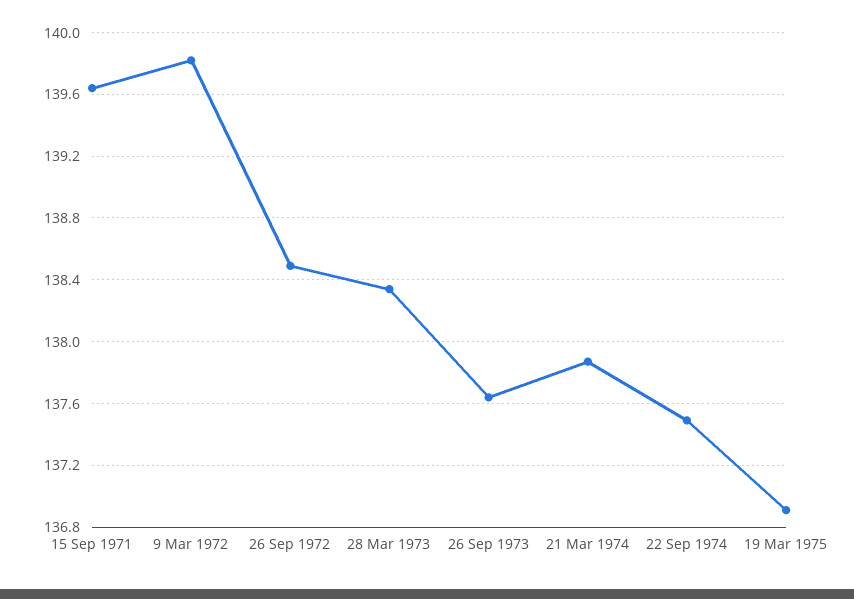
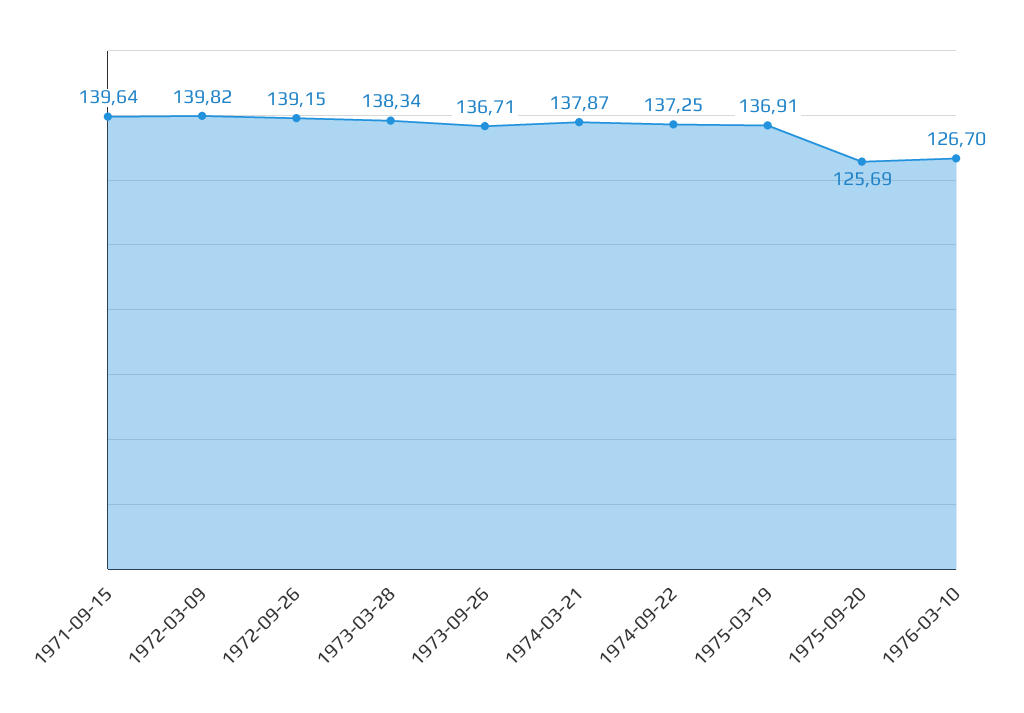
26 Sep 1972: 138.5 -> 139.15
26 Sep 1973: 137.65 -> 136.71
22 Sep 1974: 137.5 -> 137.25
1975-09-20: none -> 125.69
1976-03-10: none -> 126.7

